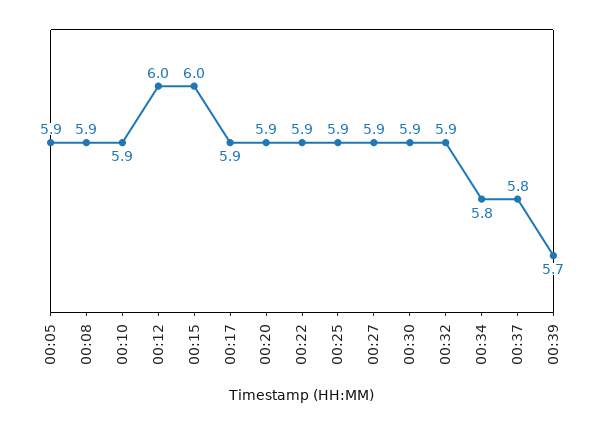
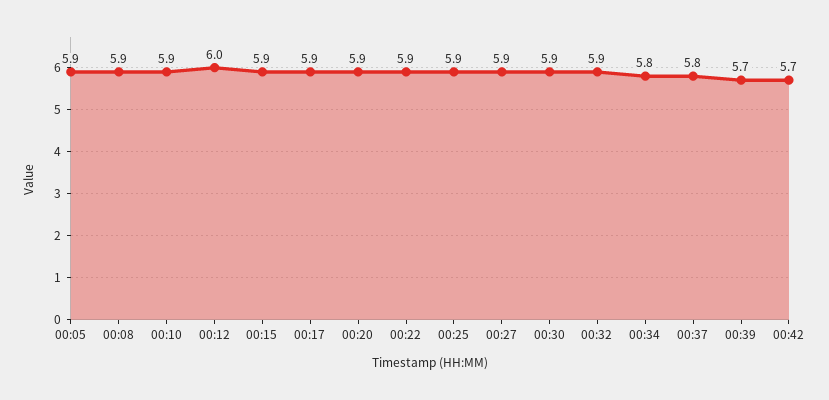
00:15: 6 -> 5.9
00:42: none -> 5.7

